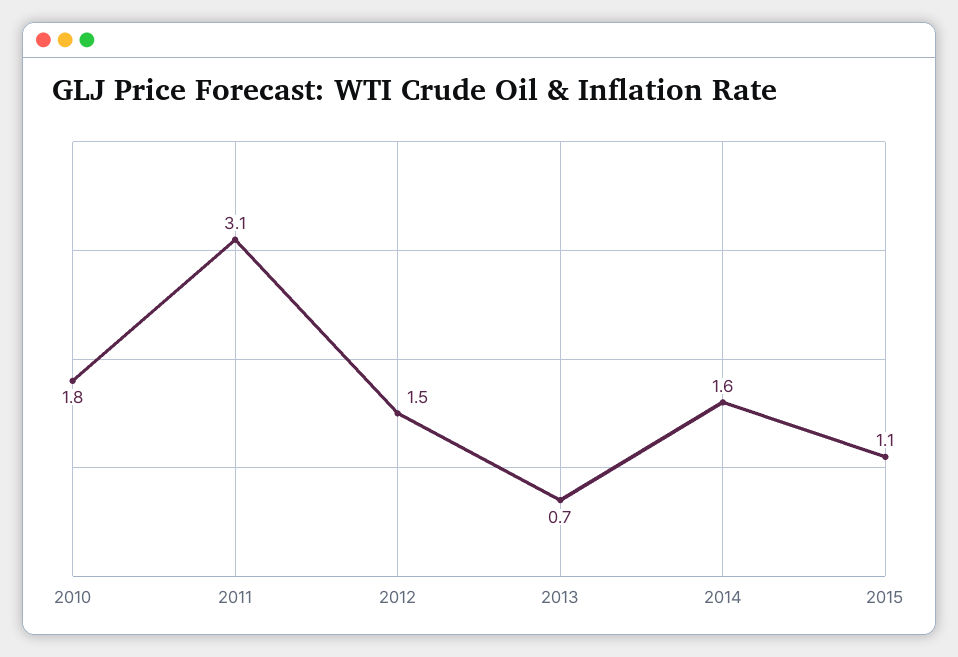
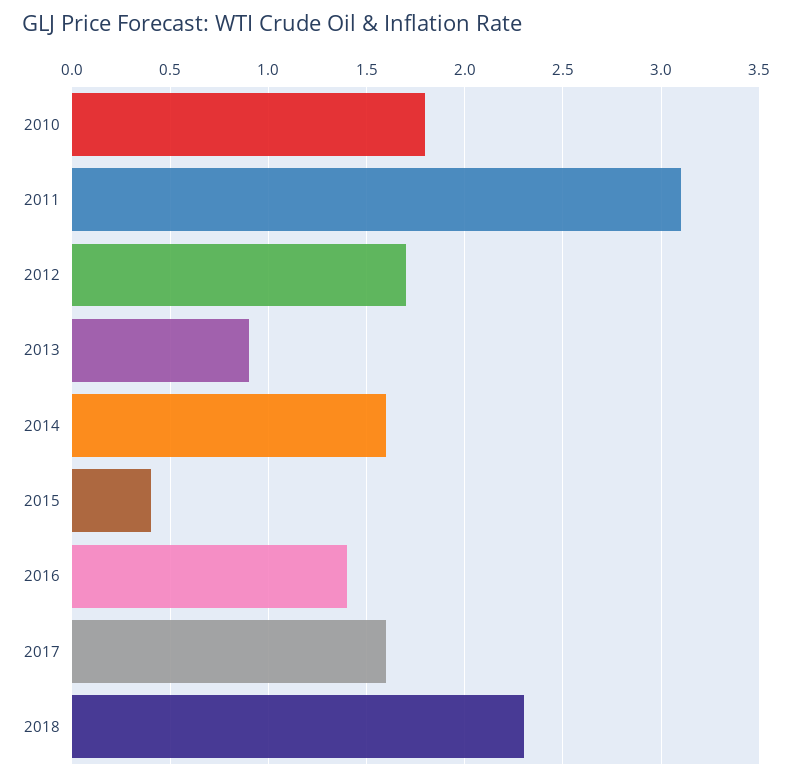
2012: 1.5 -> 1.7
2013: 0.7 -> 0.9
2015: 1.1 -> 0.4
2016: none -> 1.4
2017: none -> 1.6
2018: none -> 2.3

